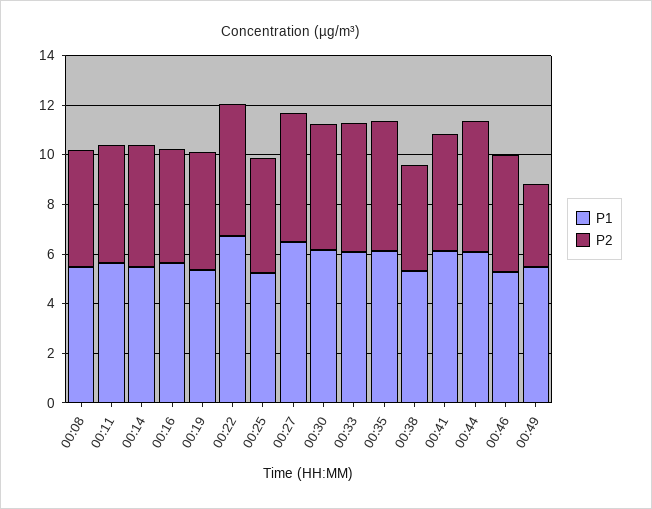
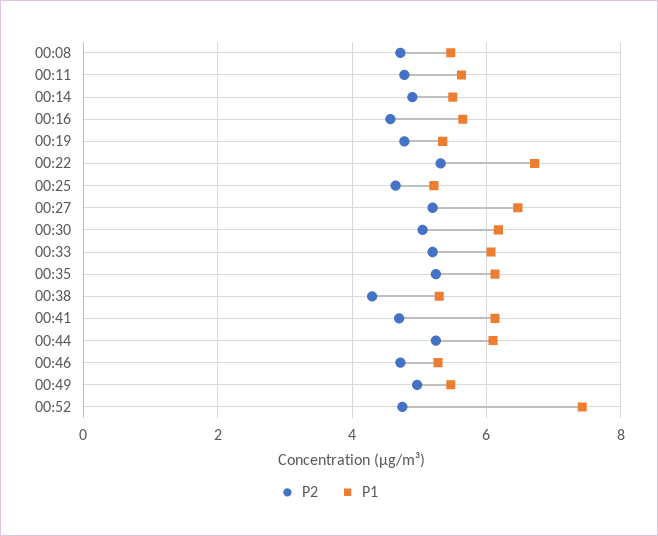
P2, 00:49: 3.5 -> 5
P2, 00:52: none -> 4.8
P1, 00:52: none -> 7.4

